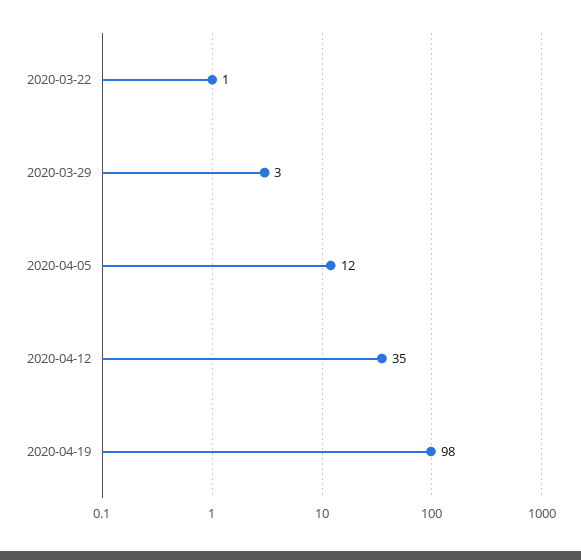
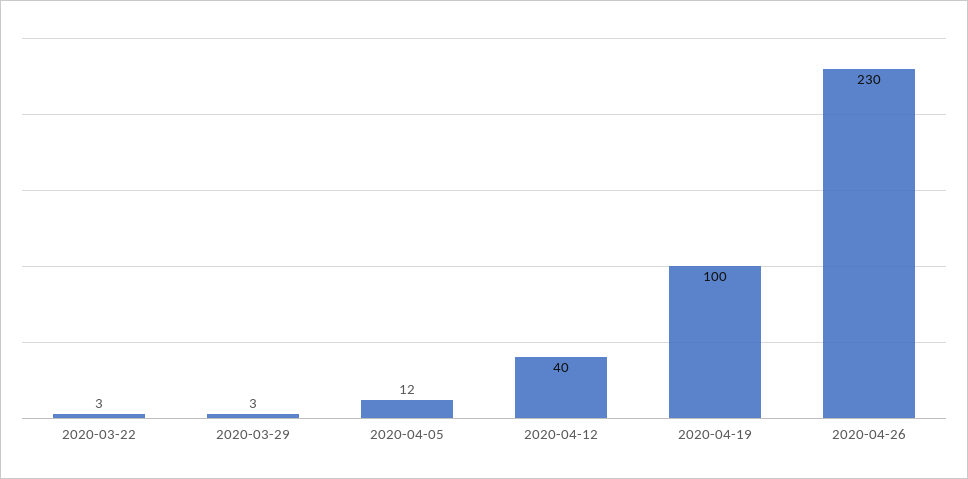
2020-03-22: 1 -> 3
2020-04-12: 35 -> 40
2020-04-19: 98 -> 100
2020-04-26: none -> 230

